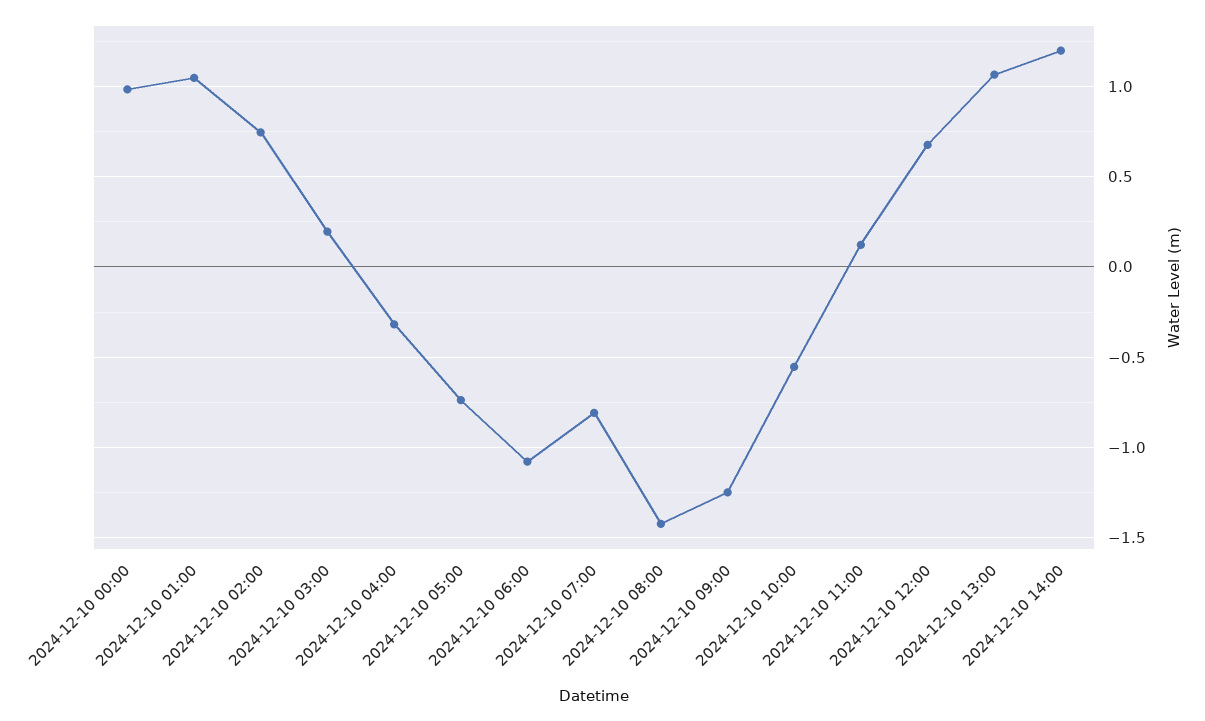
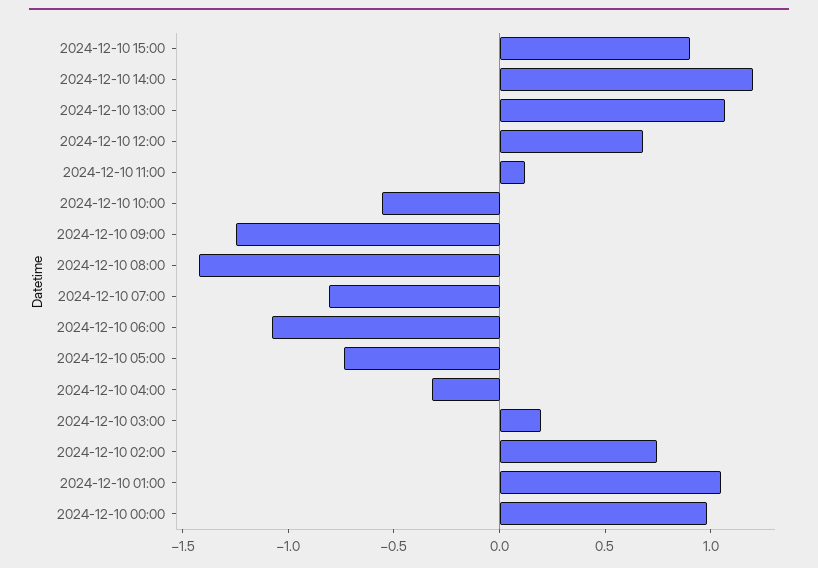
2024-12-10 15:00: none -> 0.9

